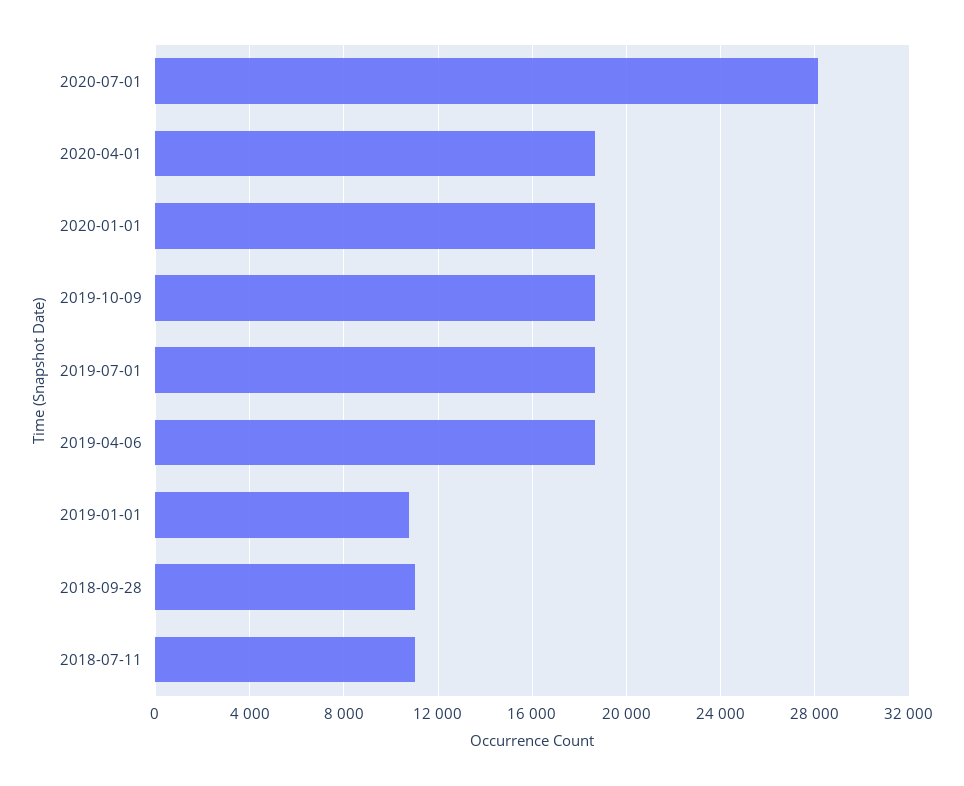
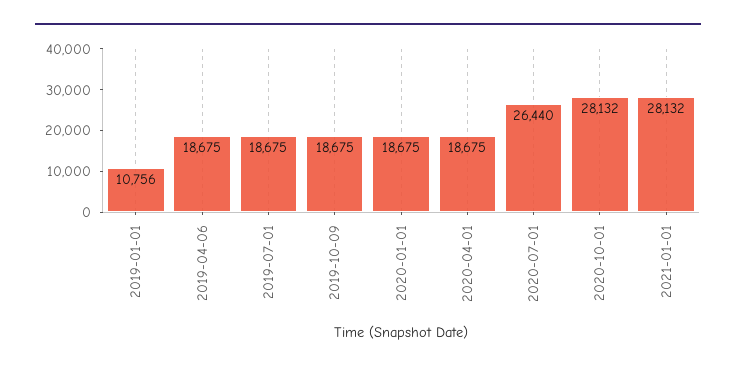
2020-07-01: 28000 -> 26440
2018-09-28: 11000 -> none
2018-07-11: 11000 -> none
2020-10-01: none -> 28132
2021-01-01: none -> 28132

